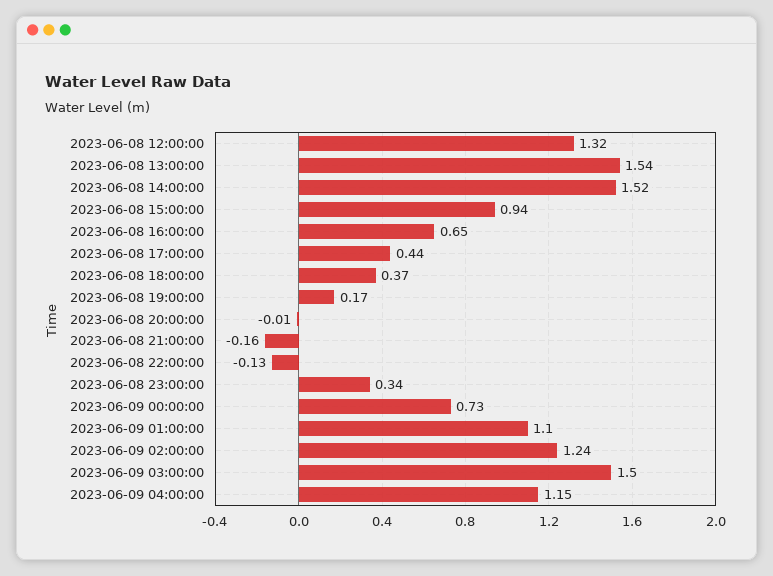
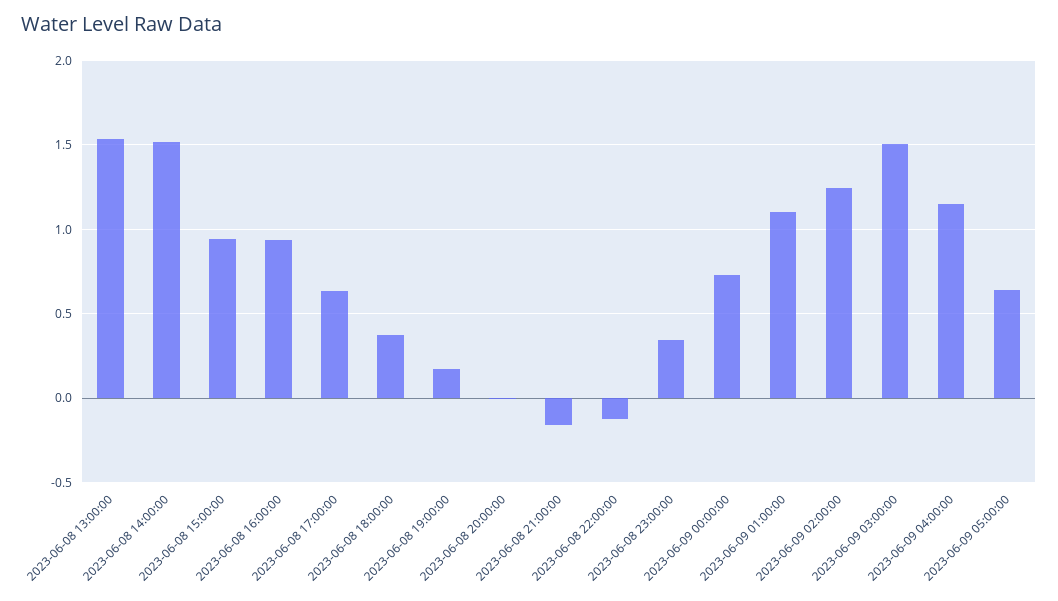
2023-06-08 12:00:00: 1.32 -> none
2023-06-08 16:00:00: 0.65 -> 0.95
2023-06-08 17:00:00: 0.44 -> 0.65
2023-06-09 05:00:00: none -> 0.65

